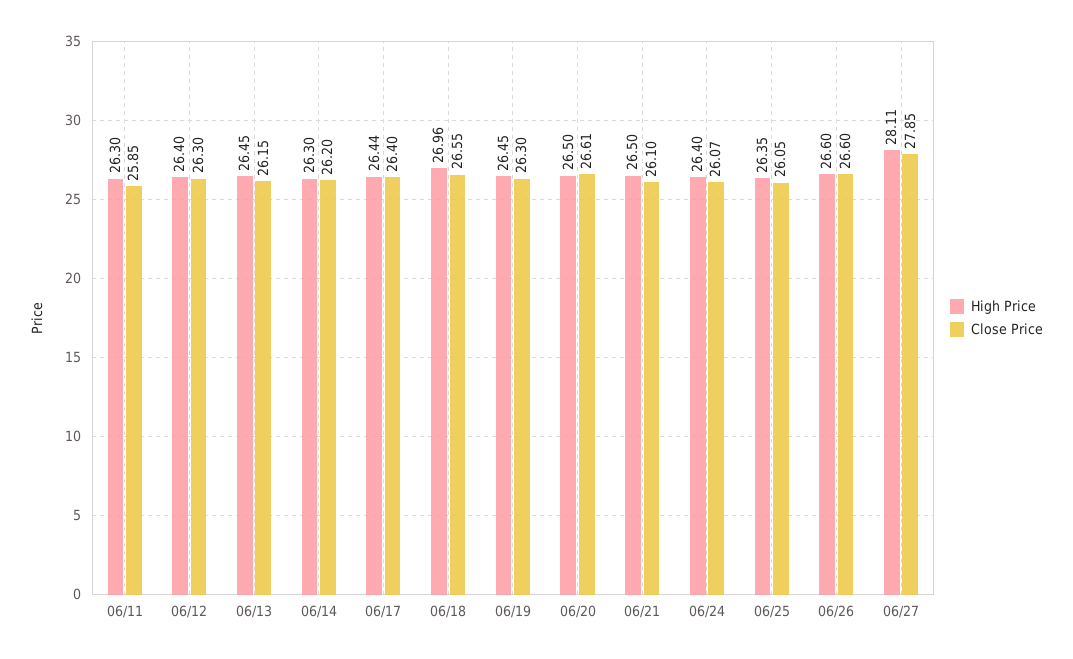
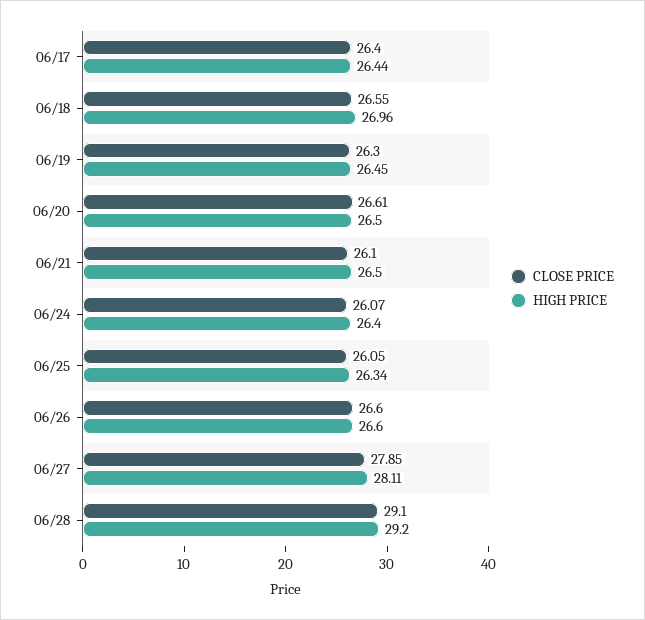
High Price, 06/11: 26.3 -> none
Close Price, 06/11: 25.85 -> none
High Price, 06/12: 26.4 -> none
Close Price, 06/12: 26.3 -> none
High Price, 06/13: 26.45 -> none
Close Price, 06/13: 26.15 -> none
High Price, 06/14: 26.3 -> none
Close Price, 06/14: 26.2 -> none
High Price, 06/25: 26.35 -> 26.34
Close Price, 06/28: none -> 29.1
High Price, 06/28: none -> 29.2

